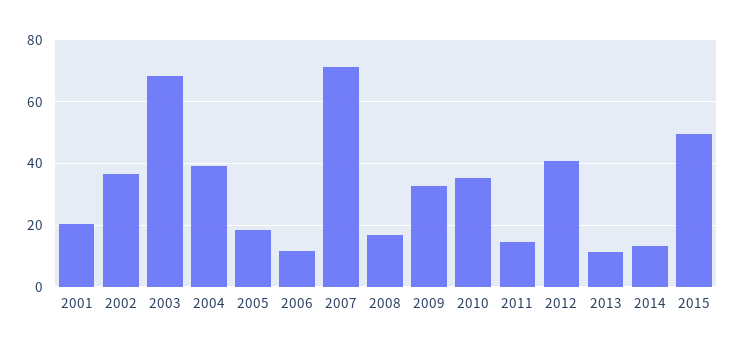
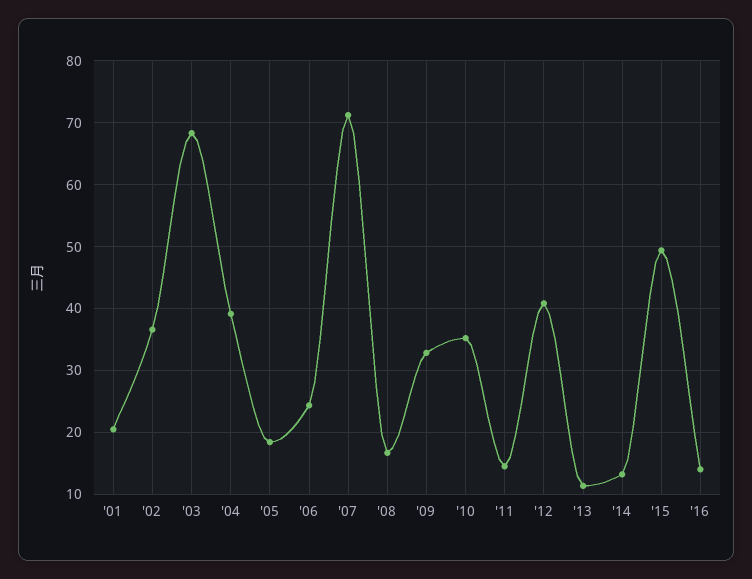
2006: 12 -> 24
'16: none -> 14

